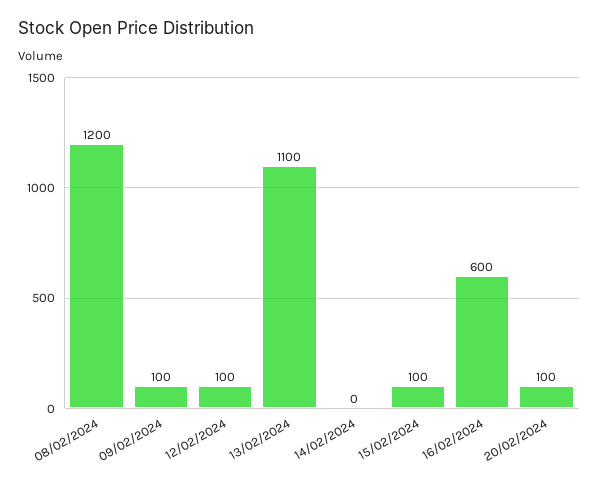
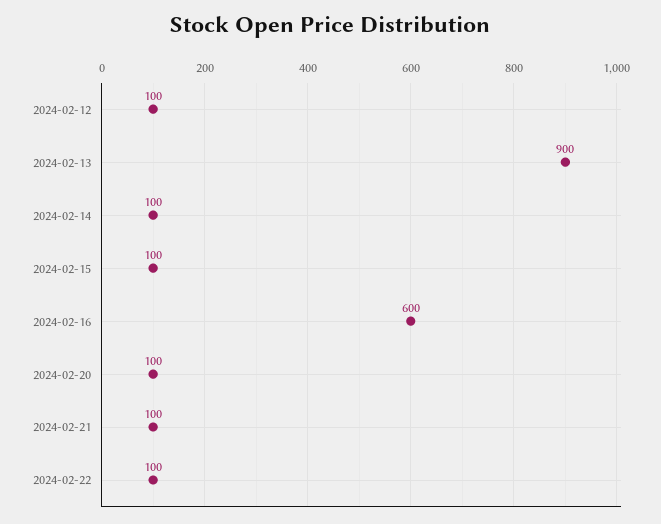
08/02/2024: 1200 -> none
09/02/2024: 100 -> none
13/02/2024: 1100 -> 900
14/02/2024: 0 -> 100
2024-02-21: none -> 100
2024-02-22: none -> 100

